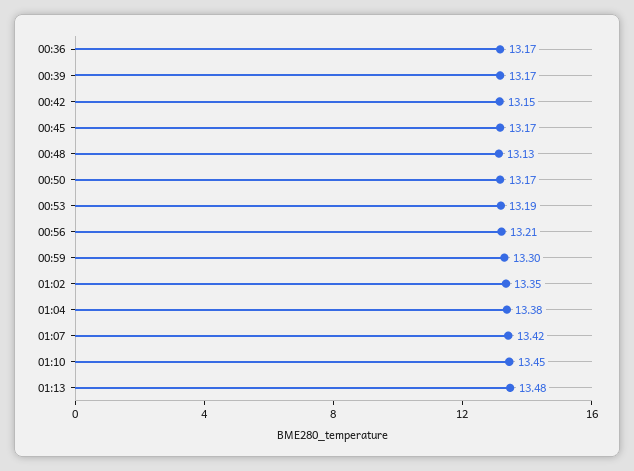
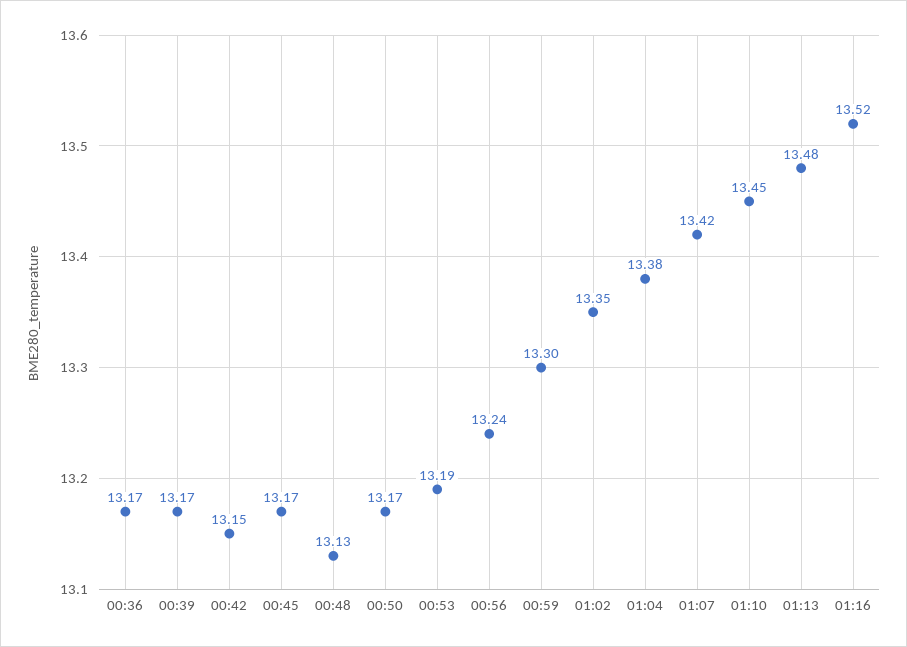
00:56: 13.21 -> 13.24
01:16: none -> 13.52

